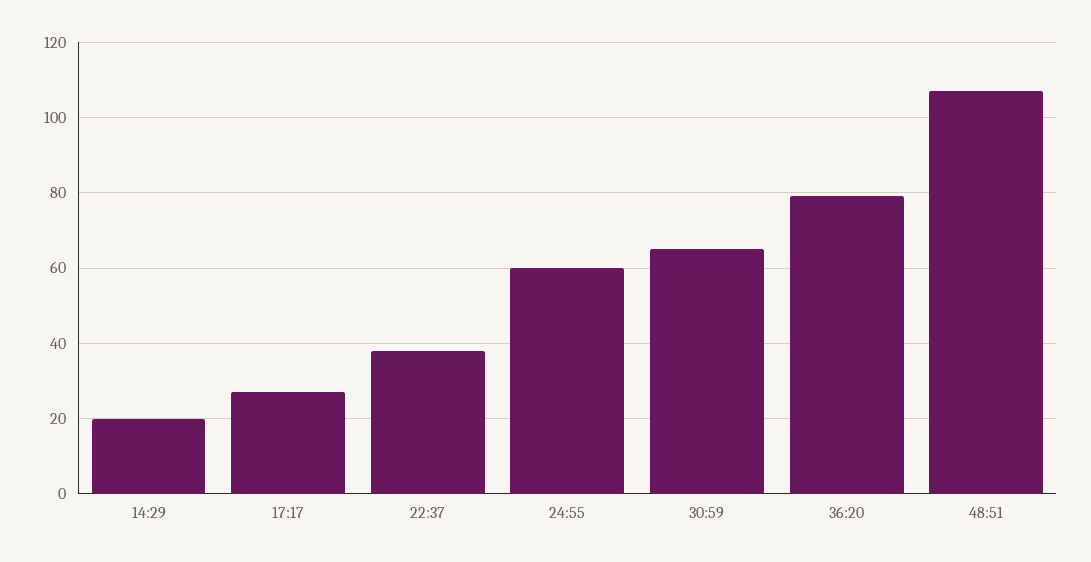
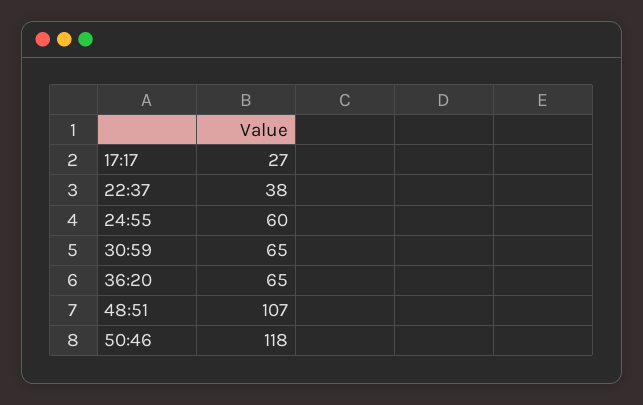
14:29: 20 -> none
36:20: 80 -> 65
50:46: none -> 118

